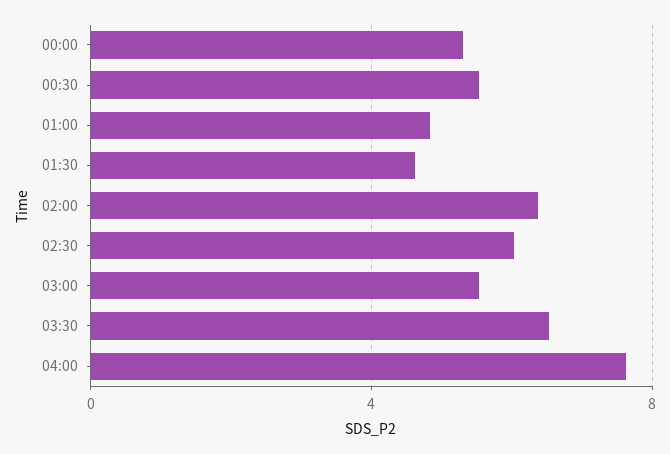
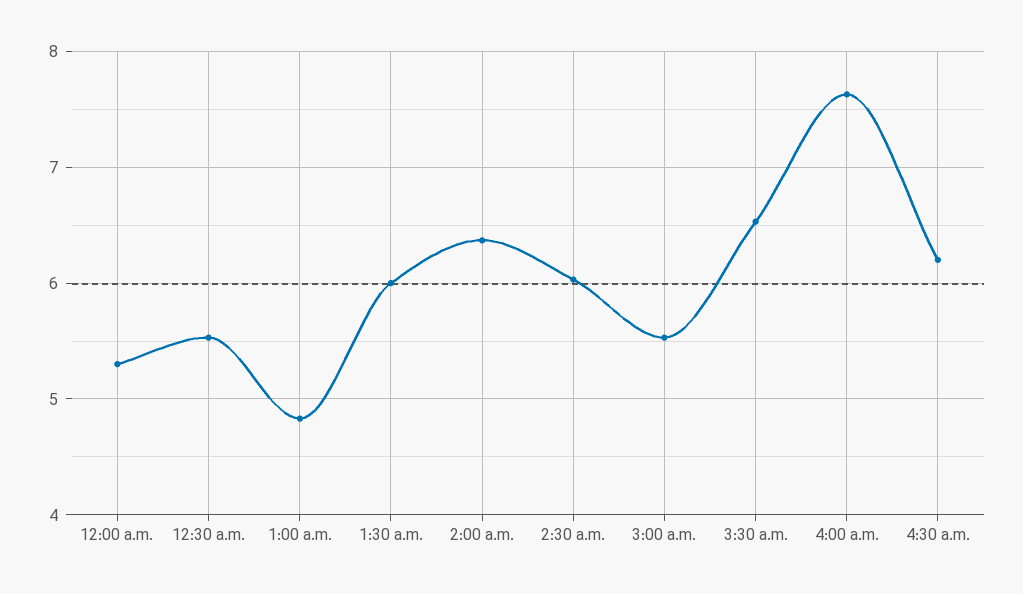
01:30: 4.5 -> 6
4:30 a.m.: none -> 6.2

